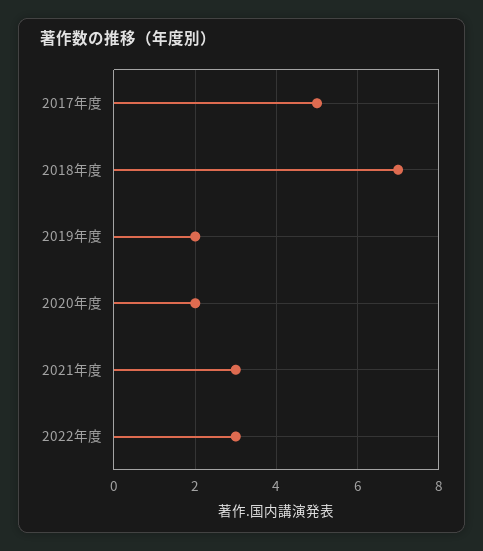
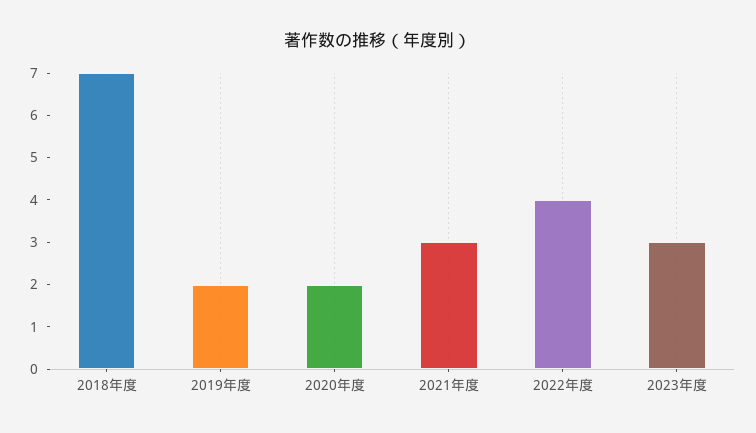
2017年度: 5 -> none
2022年度: 3 -> 4
2023年度: none -> 3

